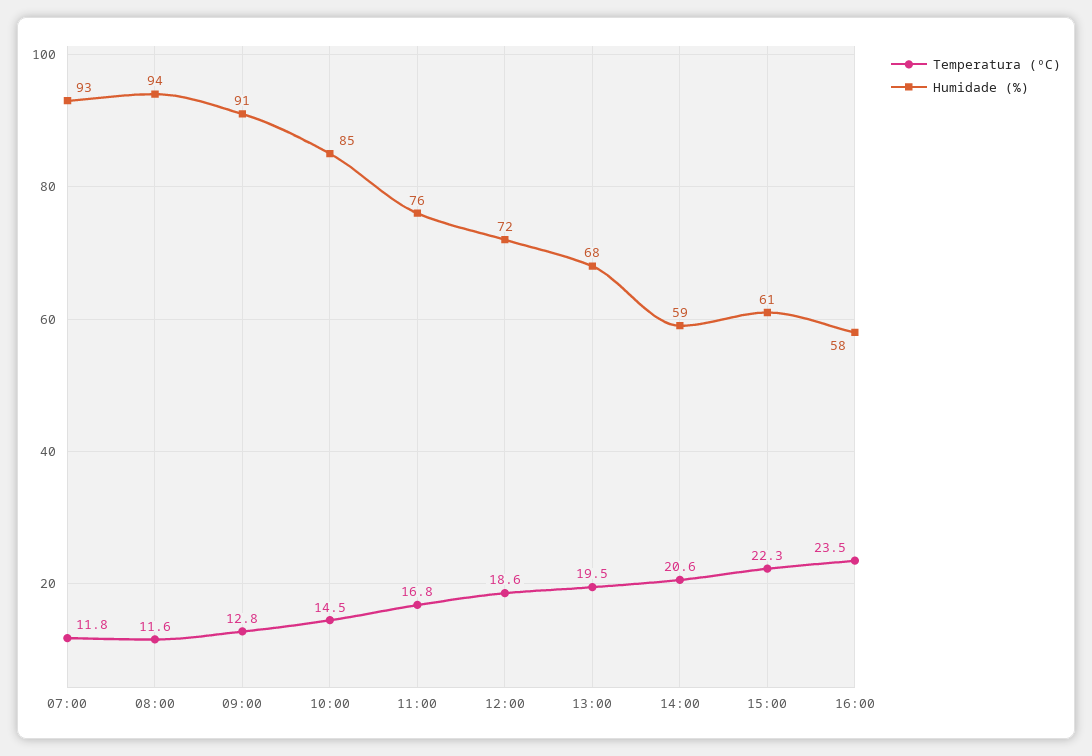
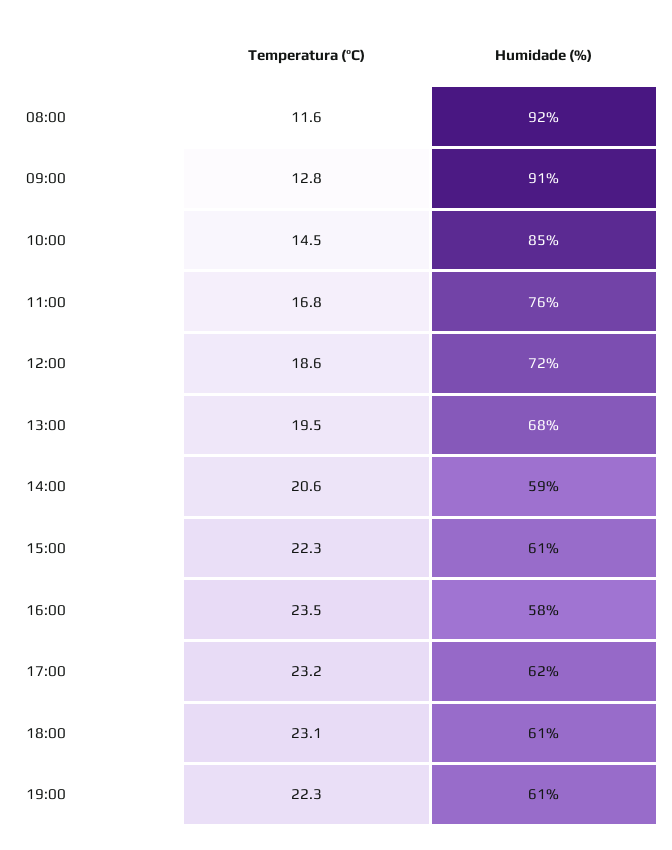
Temperatura (ºC), 07:00: 11.8 -> none
Humidade (%), 07:00: 93 -> none
Humidade (%), 08:00: 94 -> 92
Temperatura (ºC), 17:00: none -> 23.2
Humidade (%), 17:00: none -> 62
Temperatura (ºC), 18:00: none -> 23.1
Humidade (%), 18:00: none -> 61
Temperatura (ºC), 19:00: none -> 22.3
Humidade (%), 19:00: none -> 61

